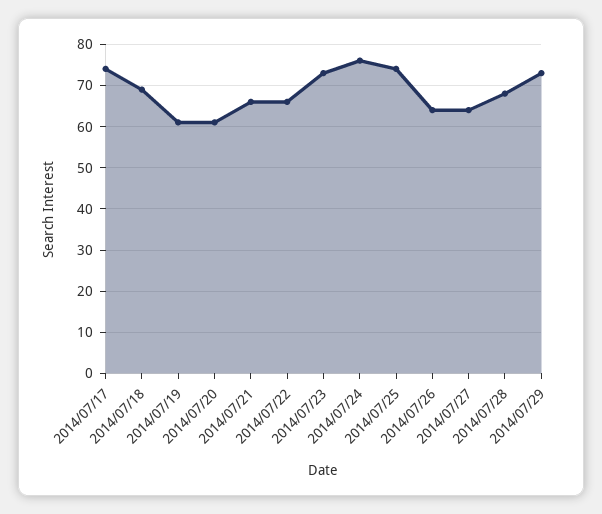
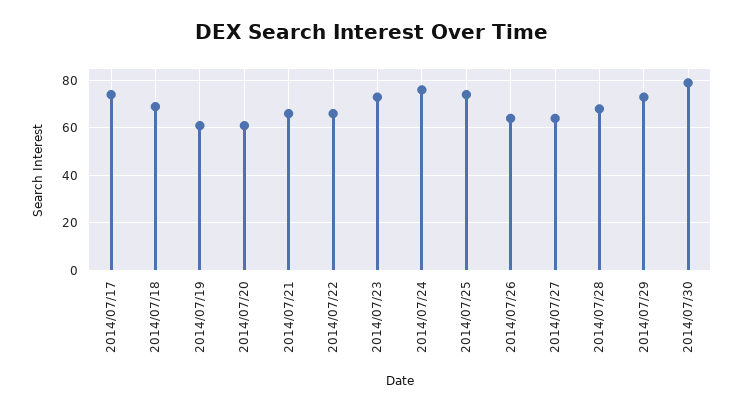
2014/07/30: none -> 80

